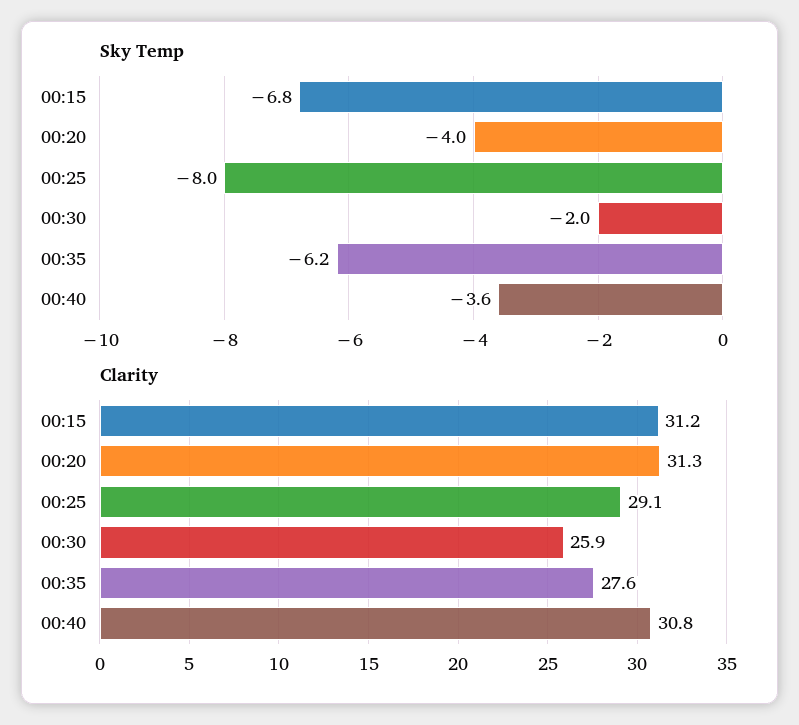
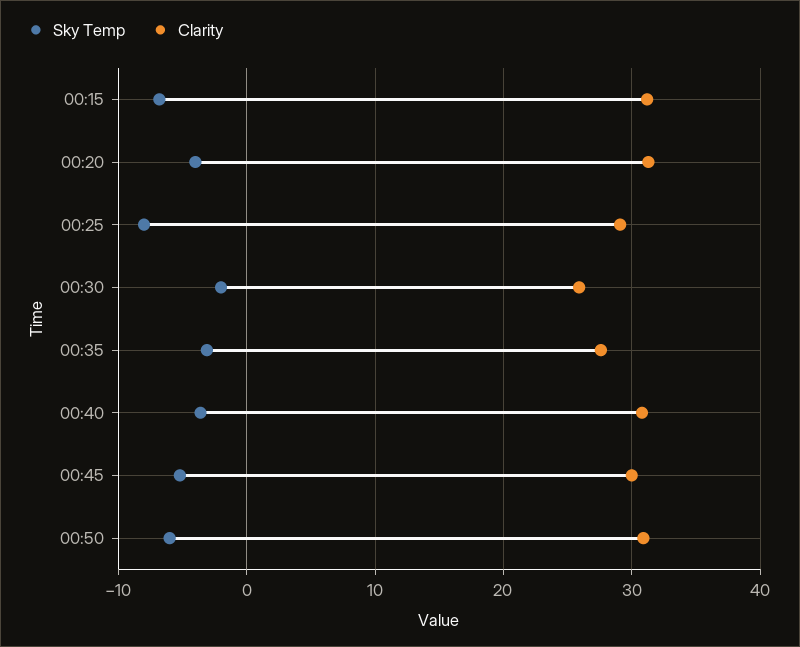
Sky Temp, 00:35: -6.2 -> -3
Sky Temp, 00:45: none -> -5
Clarity, 00:45: none -> 30
Sky Temp, 00:50: none -> -6
Clarity, 00:50: none -> 31

